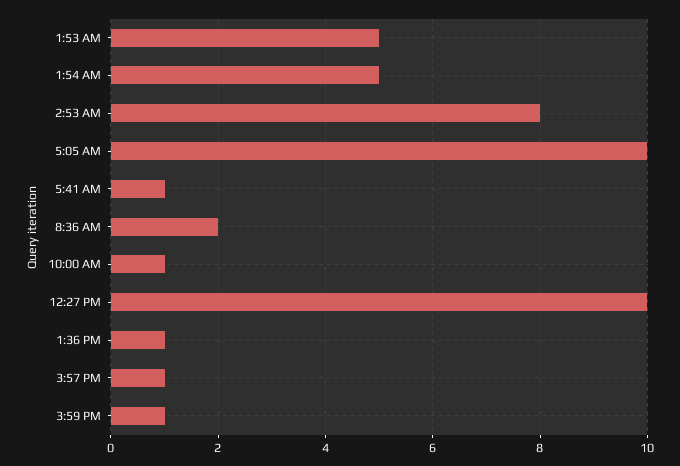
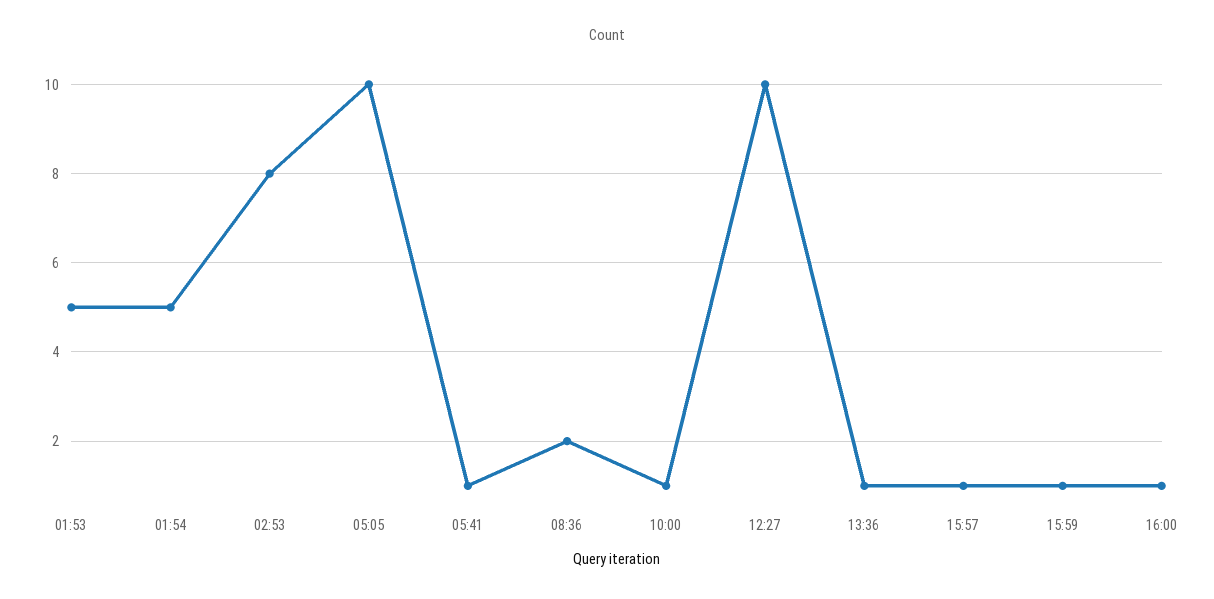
16:00: none -> 1

